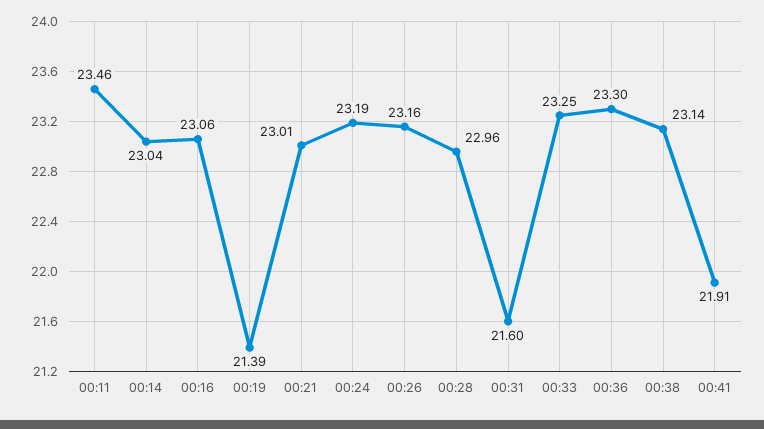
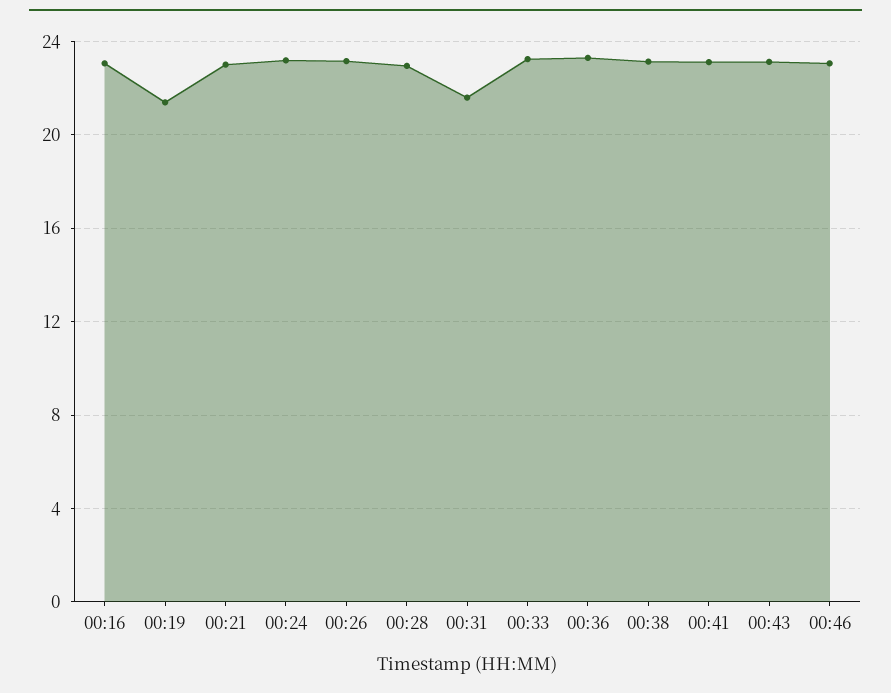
00:11: 23.46 -> none
00:14: 23.04 -> none
00:41: 21.91 -> 23
00:43: none -> 23
00:46: none -> 23

